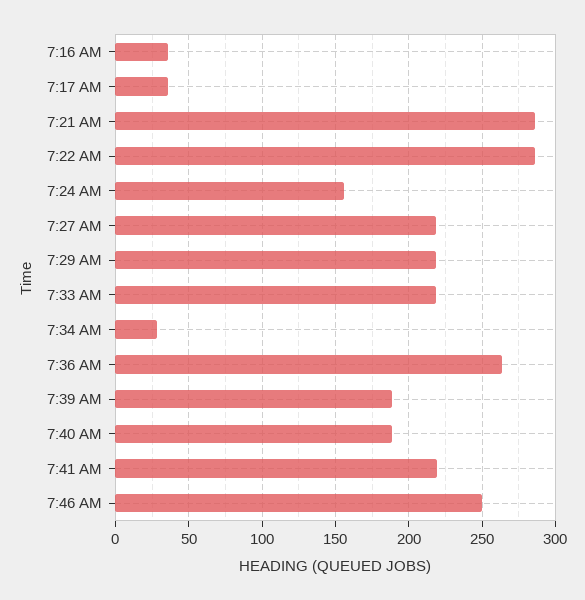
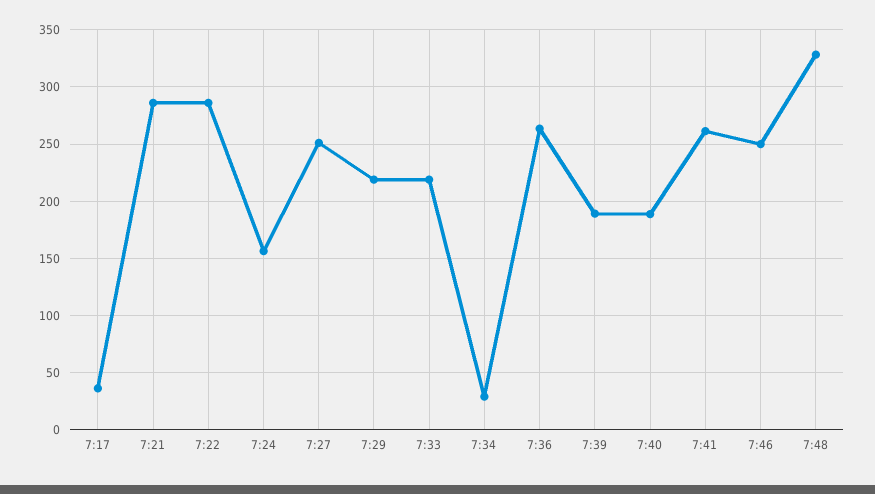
7:16 AM: 35 -> none
7:27 AM: 220 -> 250
7:41 AM: 220 -> 260
7:48: none -> 330

